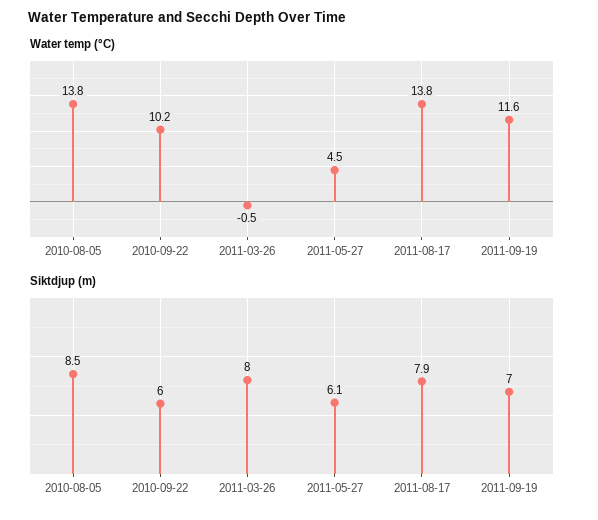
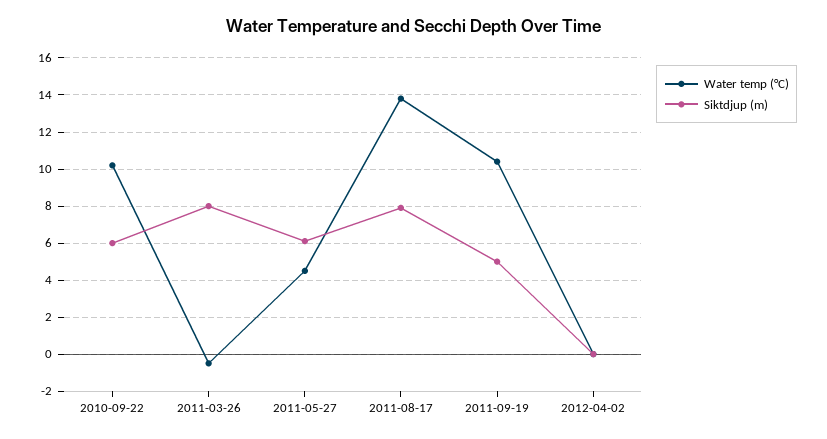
Water temp (°C), 2010-08-05: 13.8 -> none
Water temp (°C), 2011-09-19: 11.6 -> 10.5
Siktdjup (m), 2010-08-05: 8.5 -> none
Siktdjup (m), 2011-09-19: 7 -> 5
Water temp (°C), 2012-04-02: none -> 0
Siktdjup (m), 2012-04-02: none -> 0

